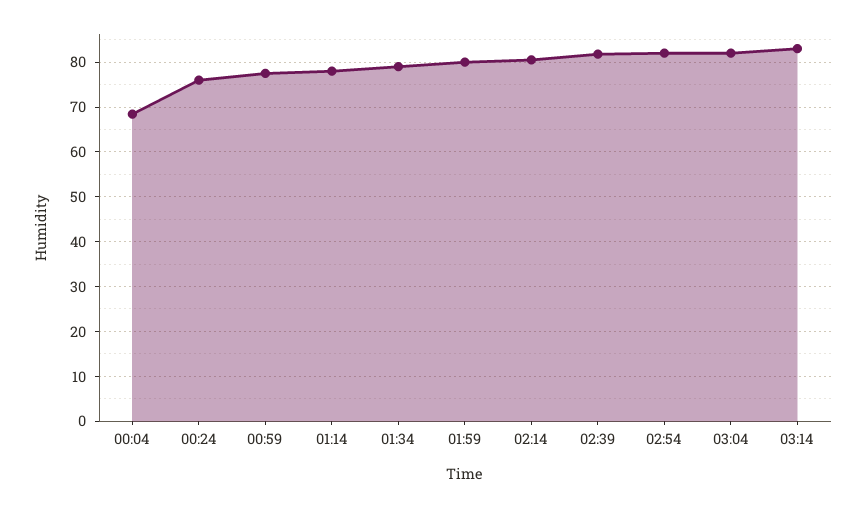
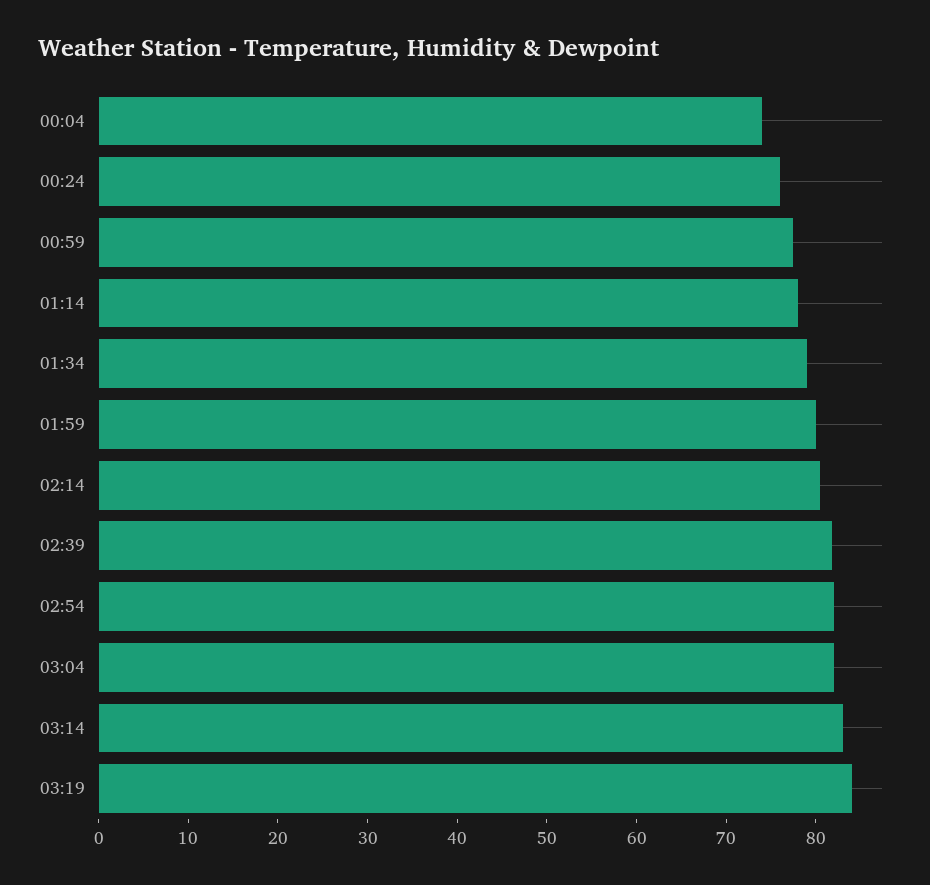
00:04: 68 -> 74
03:19: none -> 84

